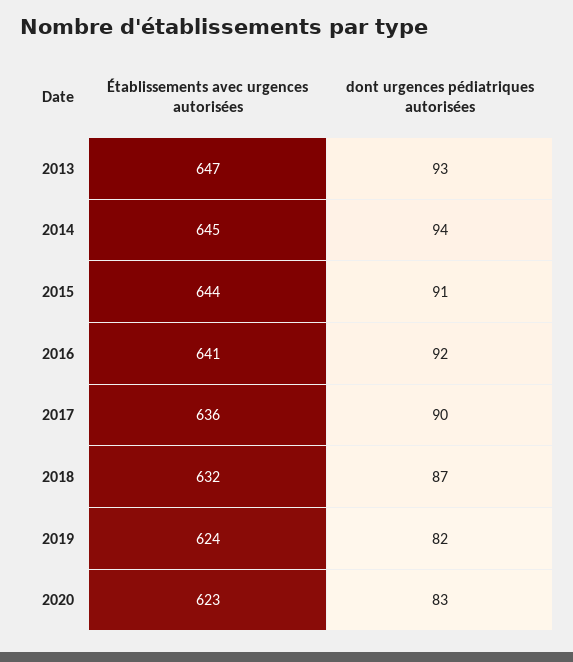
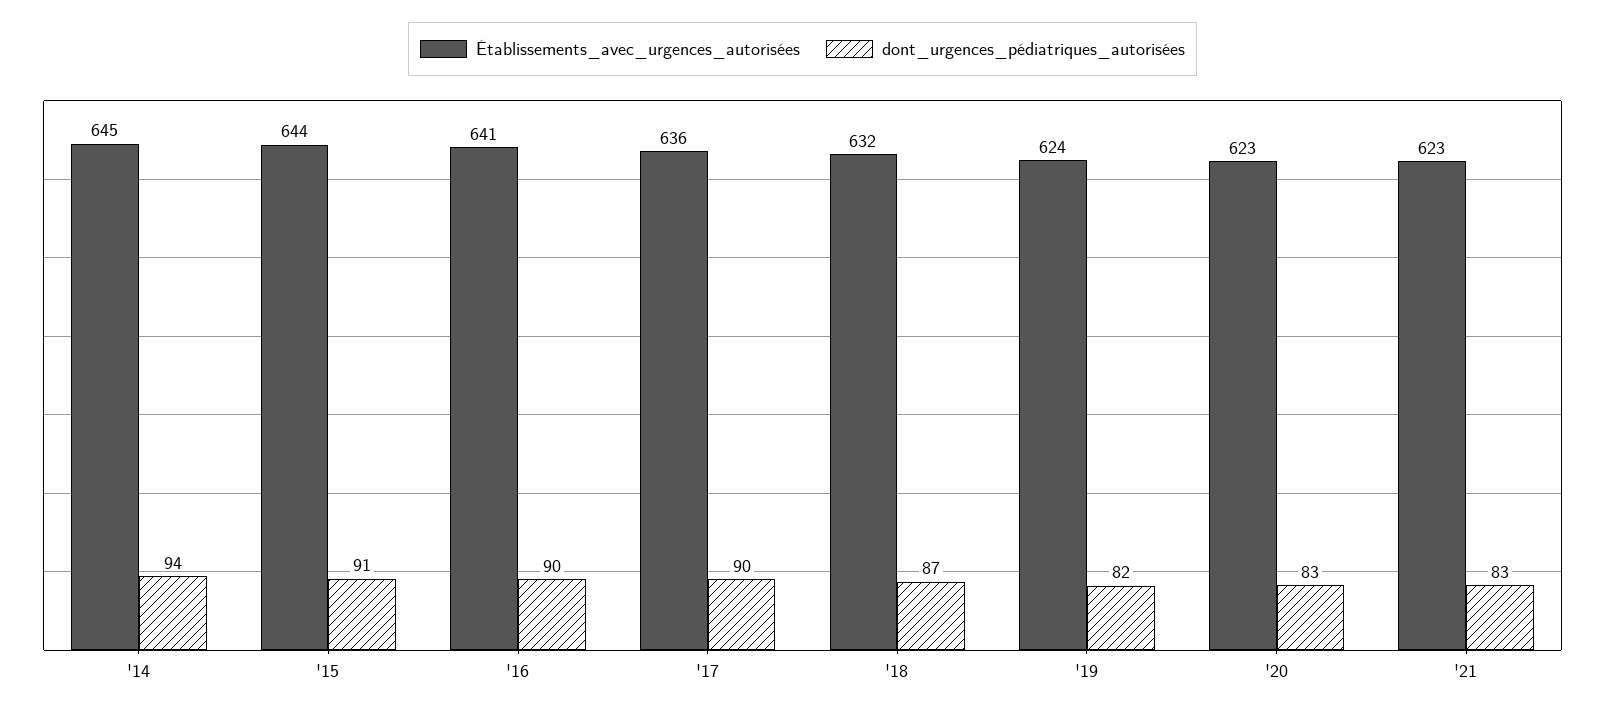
Établissements avec urgences autorisées, 2013: 647 -> none
dont urgences pédiatriques autorisées, 2013: 93 -> none
dont urgences pédiatriques autorisées, 2016: 92 -> 90
Établissements avec urgences autorisées, '21: none -> 623
dont urgences pédiatriques autorisées, '21: none -> 83

